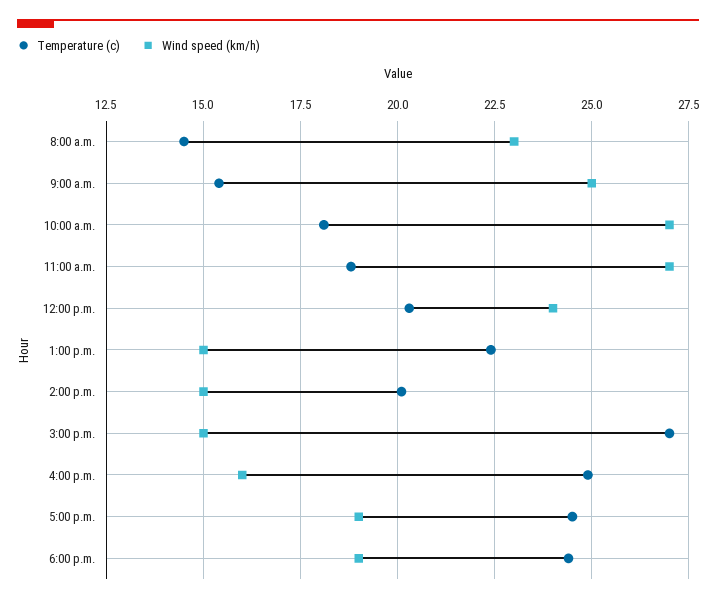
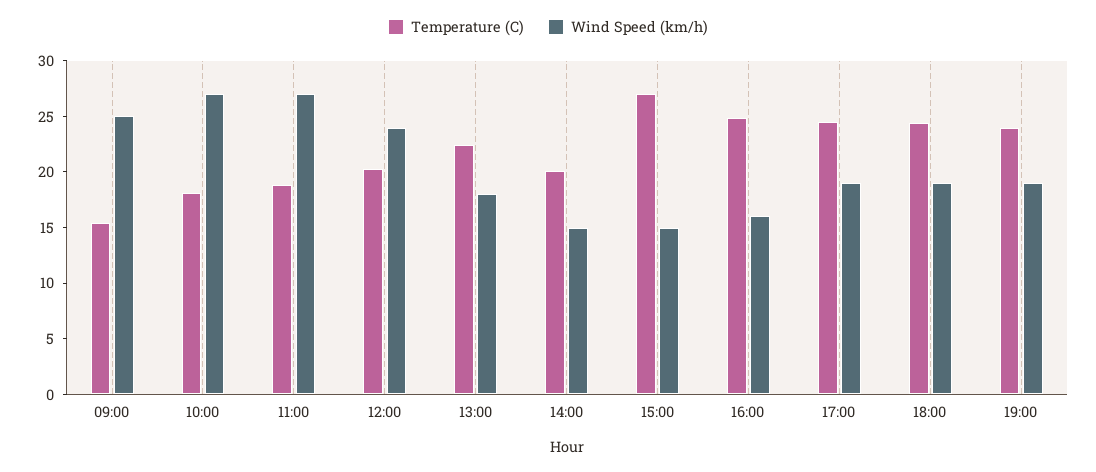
Temperature (c), 8:00 a.m.: 14.5 -> none
Wind speed (km/h), 8:00 a.m.: 23 -> none
Wind speed (km/h), 1:00 p.m.: 15 -> 18
Temperature (c), 19:00: none -> 24
Wind speed (km/h), 19:00: none -> 19

